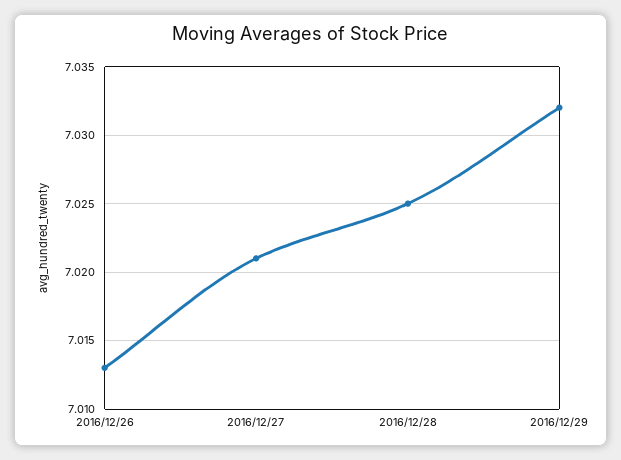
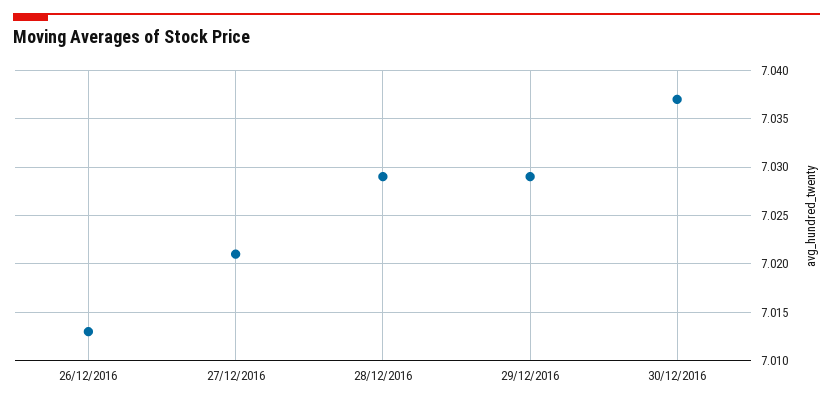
2016/12/28: 7.025 -> 7.029
2016/12/29: 7.032 -> 7.029
30/12/2016: none -> 7.037

